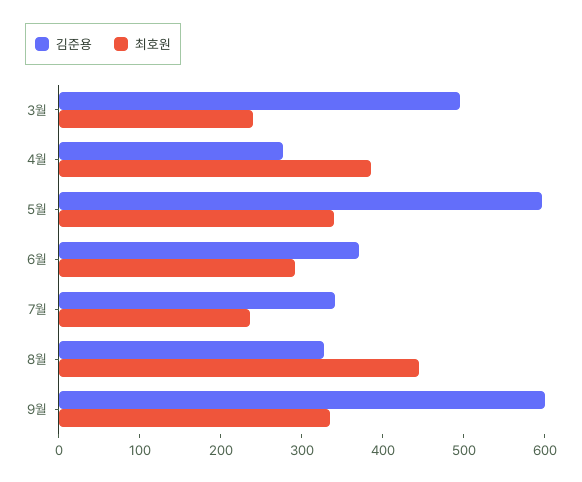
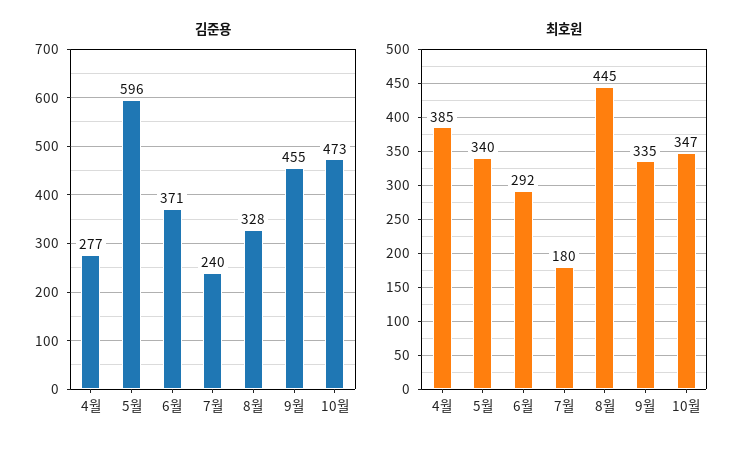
김준용, 3월: 500 -> none
최호원, 3월: 240 -> none
김준용, 7월: 340 -> 240
최호원, 7월: 240 -> 180
김준용, 9월: 600 -> 455
김준용, 10월: none -> 473
최호원, 10월: none -> 347

